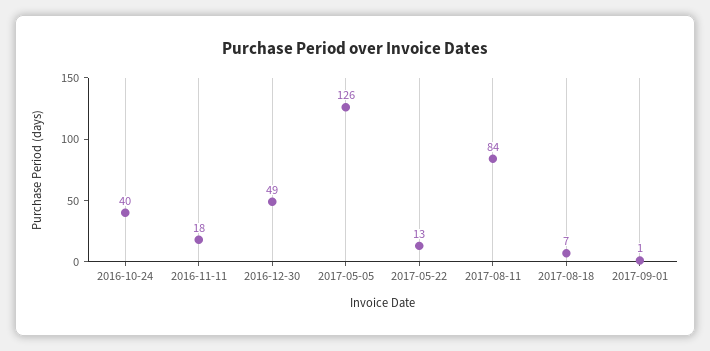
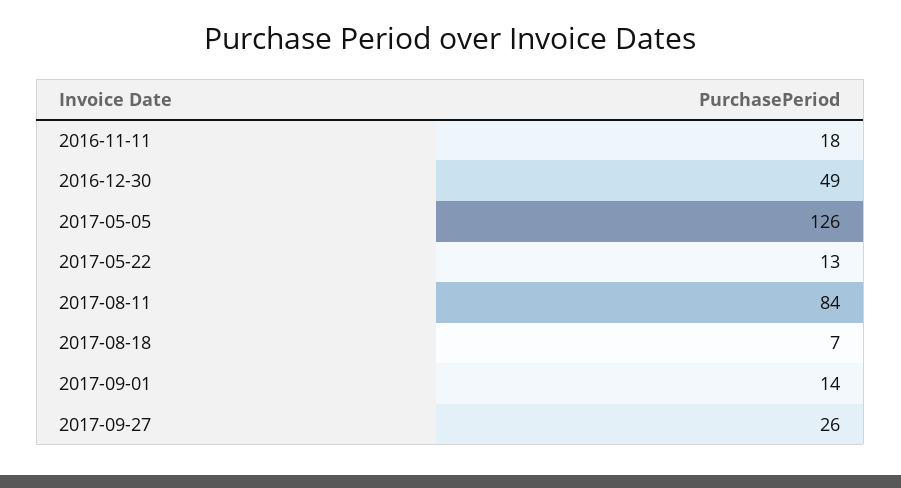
2016-10-24: 40 -> none
2017-09-01: 1 -> 14
2017-09-27: none -> 26

